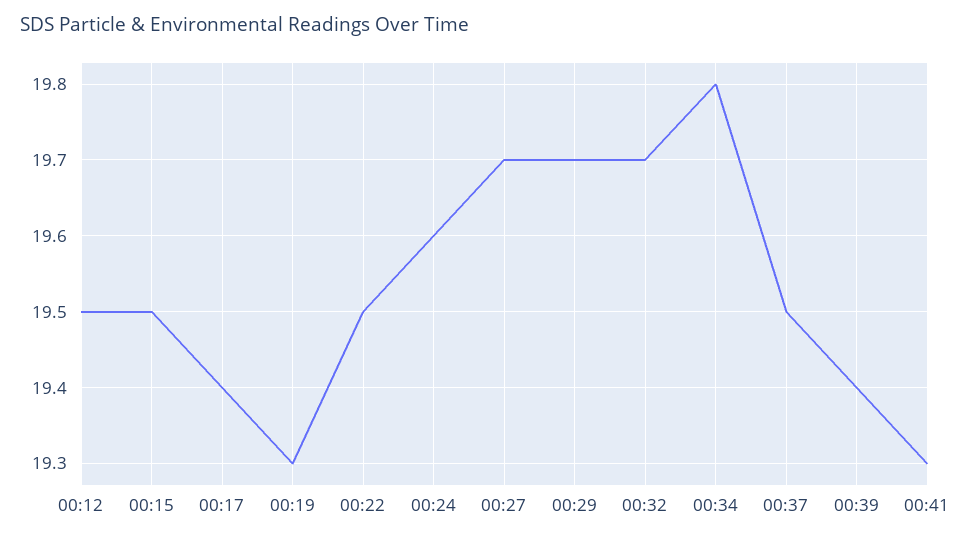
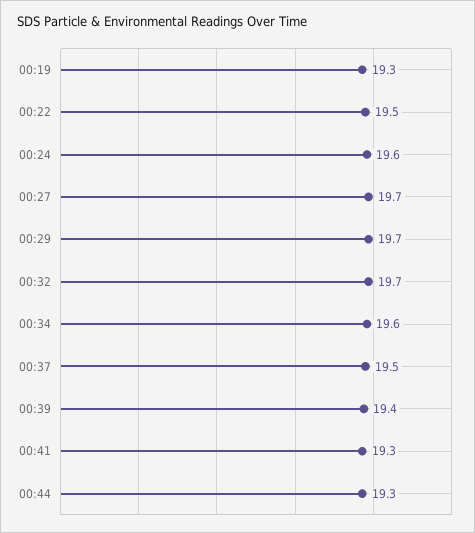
00:12: 19.5 -> none
00:15: 19.5 -> none
00:17: 19.4 -> none
00:34: 19.8 -> 19.6
00:44: none -> 19.3

